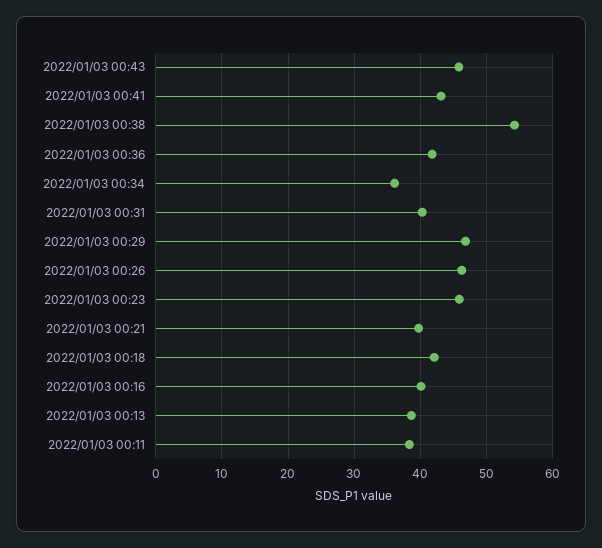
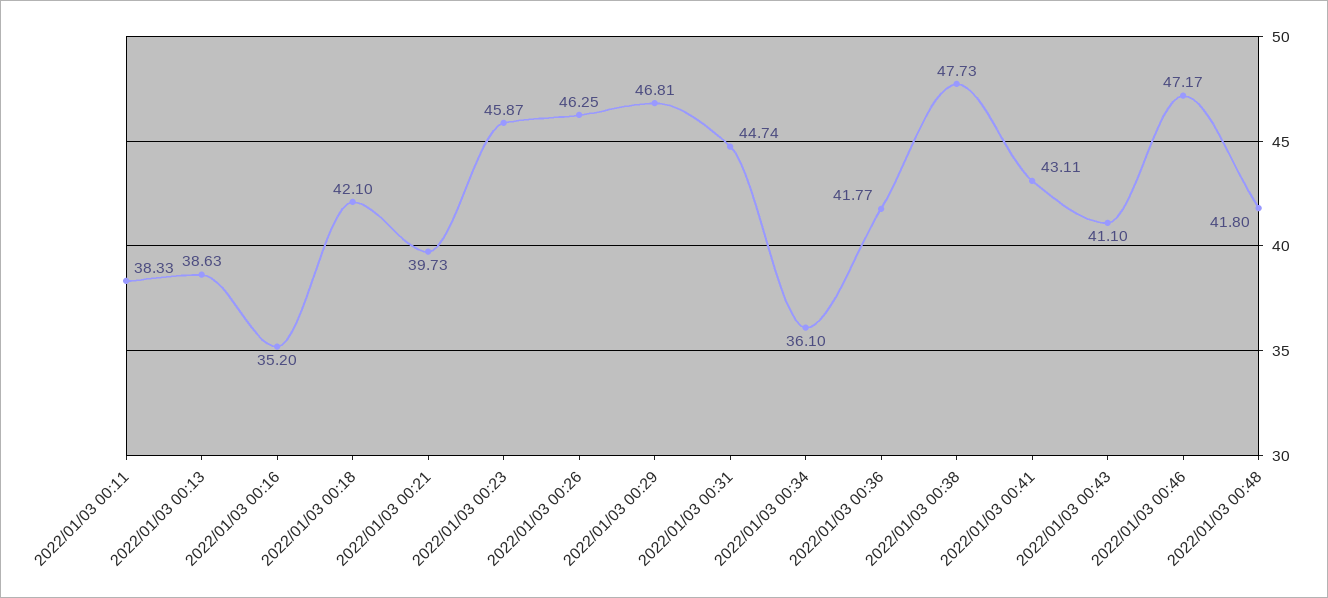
2022/01/03 00:43: 46 -> 41.1
2022/01/03 00:38: 54 -> 47.73
2022/01/03 00:31: 40 -> 44.74
2022/01/03 00:16: 40 -> 35.2
2022/01/03 00:46: none -> 47.17
2022/01/03 00:48: none -> 41.8

